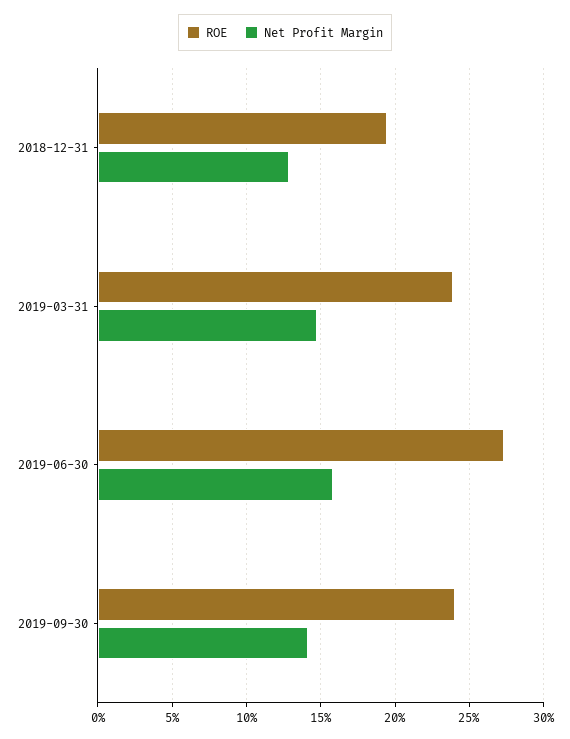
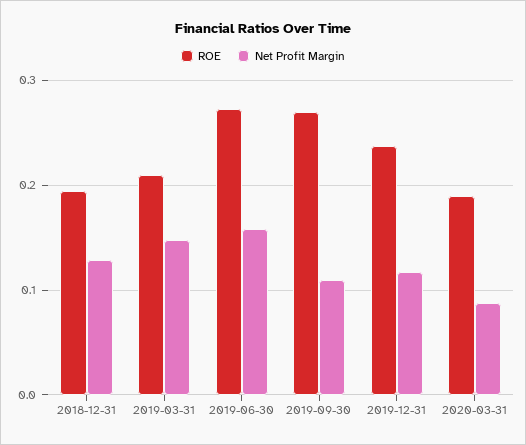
ROE, 2019-03-31: 0.24 -> 0.21
ROE, 2019-09-30: 0.24 -> 0.27
Net Profit Margin, 2019-09-30: 0.14 -> 0.11
ROE, 2019-12-31: none -> 0.24
Net Profit Margin, 2019-12-31: none -> 0.12
ROE, 2020-03-31: none -> 0.19
Net Profit Margin, 2020-03-31: none -> 0.09

